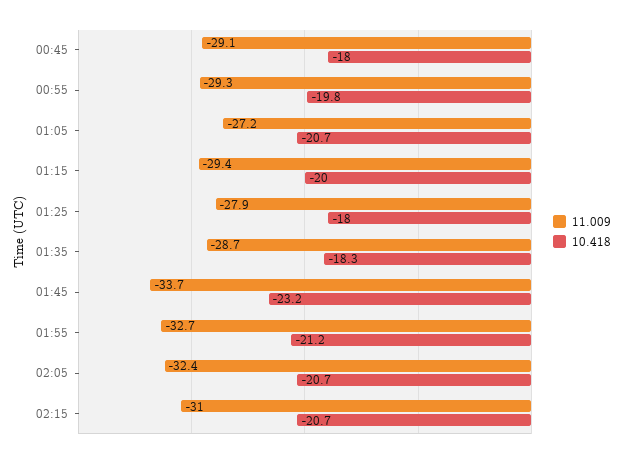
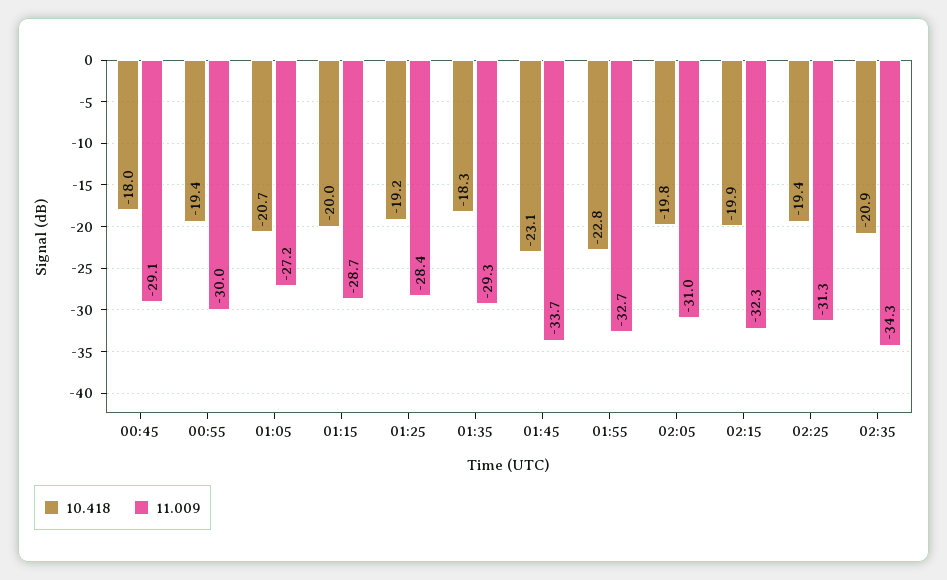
11.009, 00:55: -29.3 -> -30
10.418, 00:55: -19.8 -> -19.4
11.009, 01:15: -29.4 -> -28.7
11.009, 01:25: -27.9 -> -28.4
10.418, 01:25: -18 -> -19.2
11.009, 01:35: -28.7 -> -29.3
10.418, 01:45: -23.2 -> -23.1
10.418, 01:55: -21.2 -> -22.8
11.009, 02:05: -32.4 -> -31
10.418, 02:05: -20.7 -> -19.8
11.009, 02:15: -31 -> -32.3
10.418, 02:15: -20.7 -> -19.9
10.418, 02:25: none -> -19.4
11.009, 02:25: none -> -31.3
10.418, 02:35: none -> -20.9
11.009, 02:35: none -> -34.3

